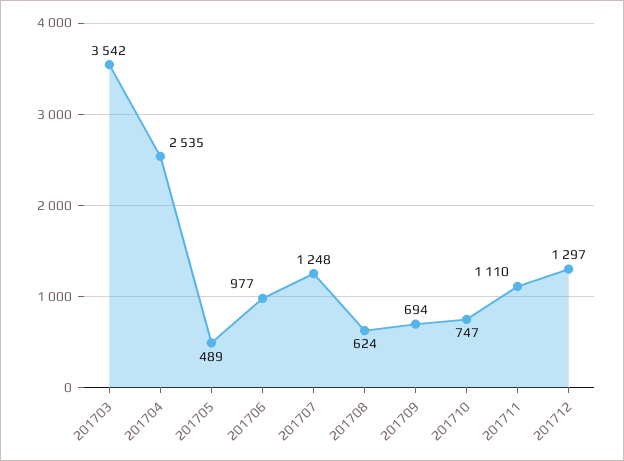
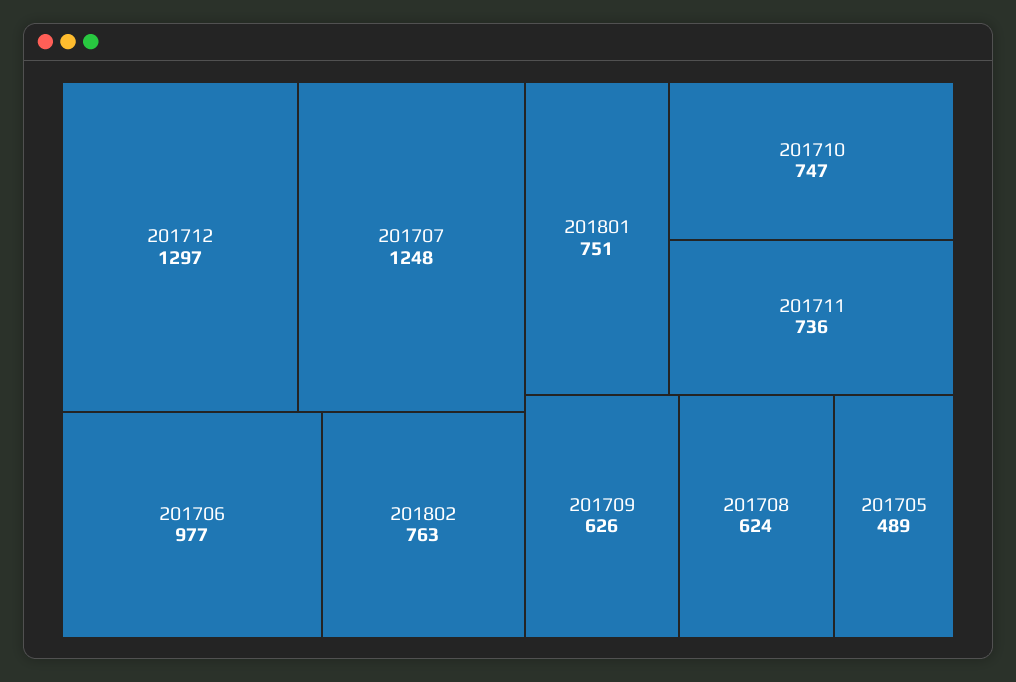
201703: 3542 -> none
201704: 2535 -> none
201709: 694 -> 626
201711: 1110 -> 736
201802: none -> 763
201801: none -> 751

